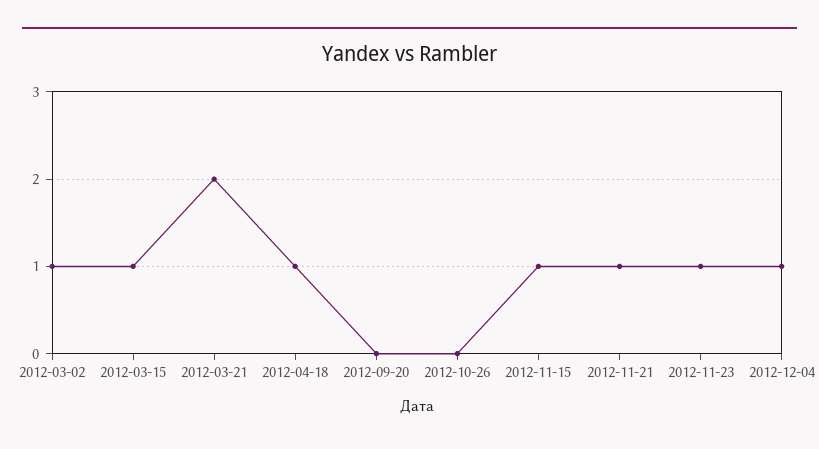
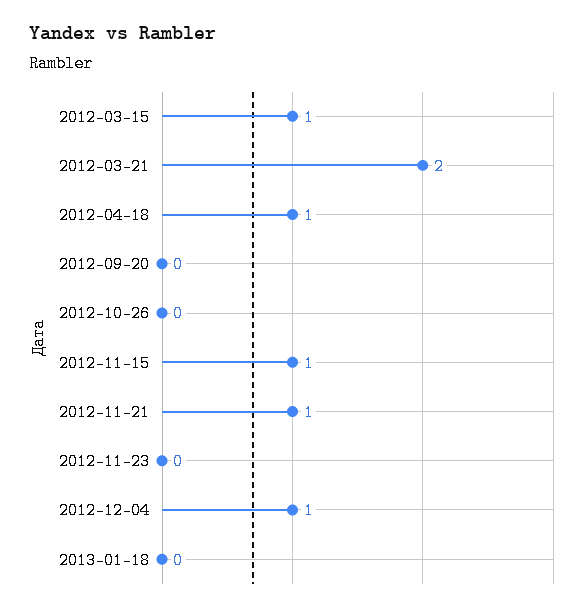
2012-03-02: 1 -> none
2012-11-23: 1 -> 0
2013-01-18: none -> 0

